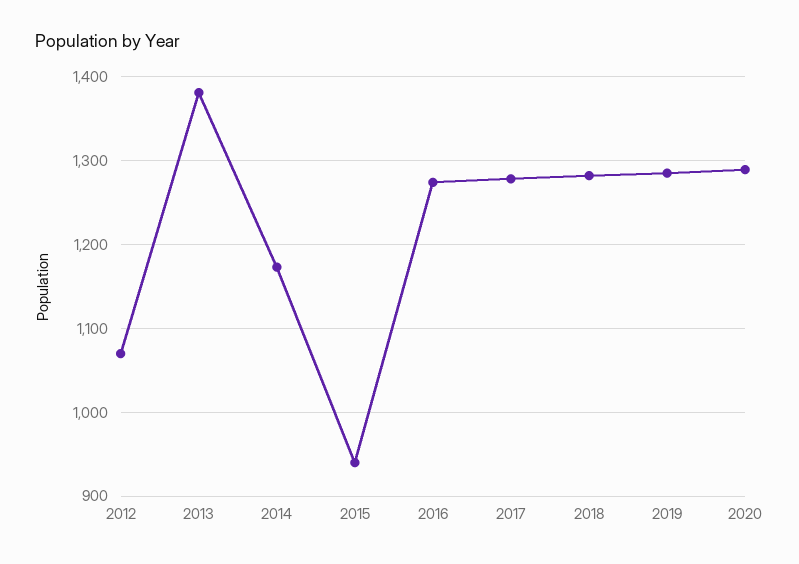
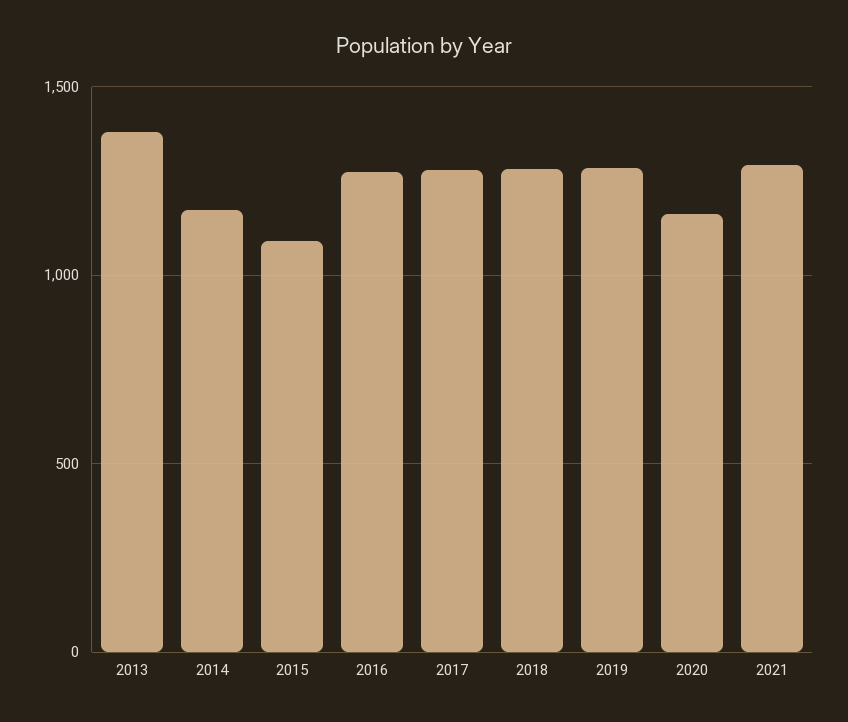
2012: 1070 -> none
2015: 940 -> 1100
2020: 1290 -> 1150
2021: none -> 1300

